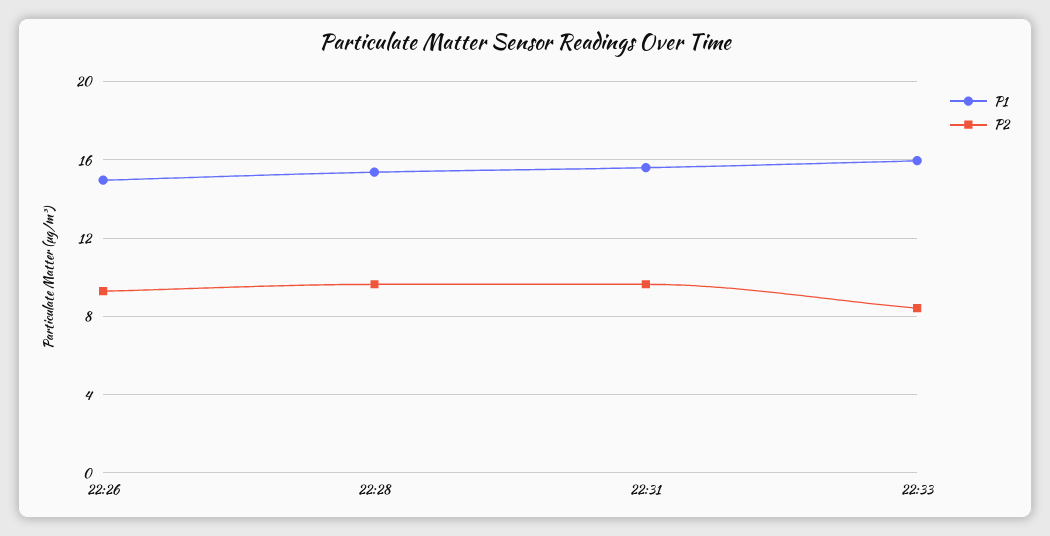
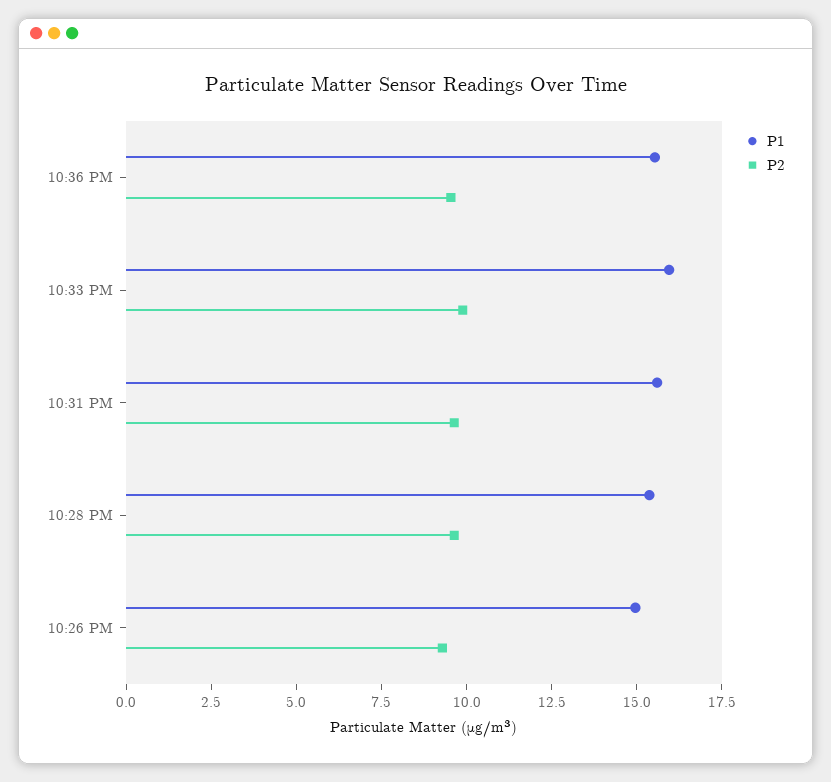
P2, 22:33: 8.5 -> 10
P1, 10:36 PM: none -> 15.5
P2, 10:36 PM: none -> 9.5

